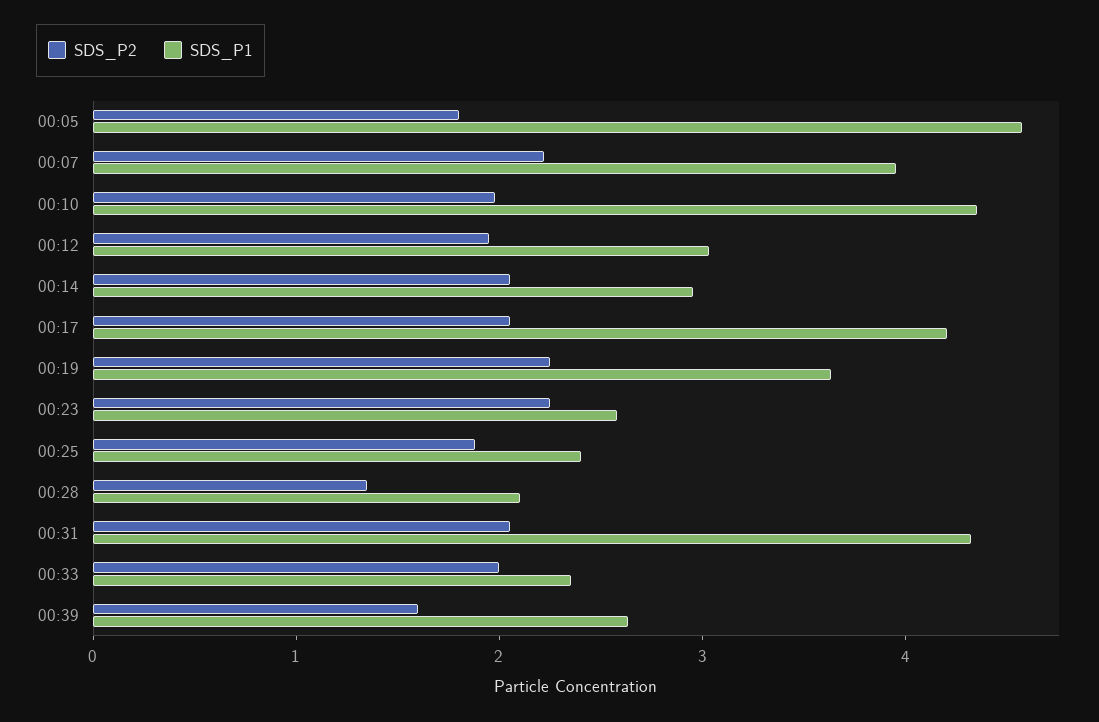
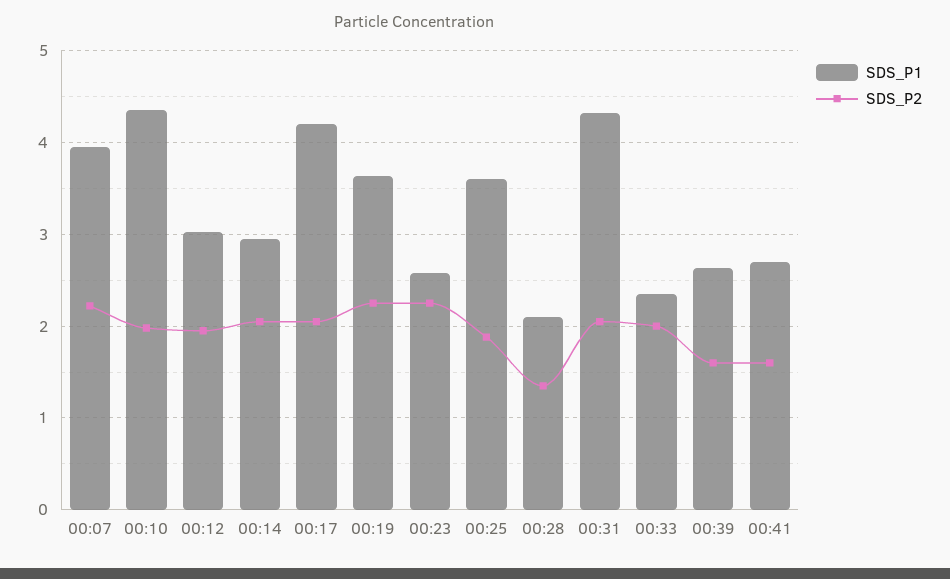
SDS_P2, 00:05: 1.8 -> none
SDS_P1, 00:05: 4.6 -> none
SDS_P1, 00:25: 2.4 -> 3.6
SDS_P1, 00:41: none -> 2.7
SDS_P2, 00:41: none -> 1.6

